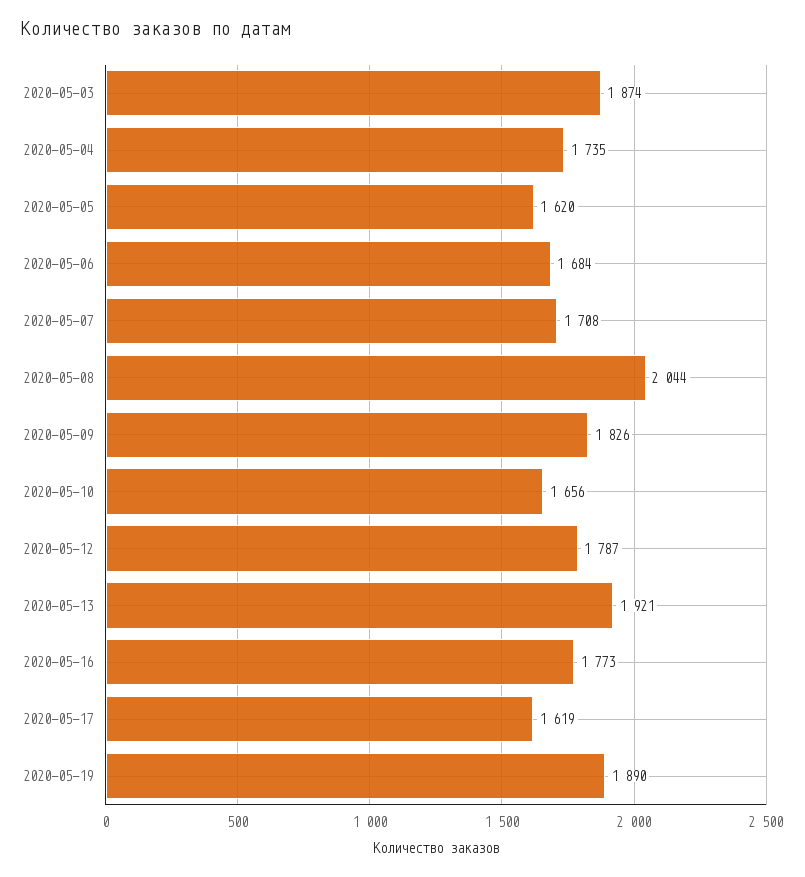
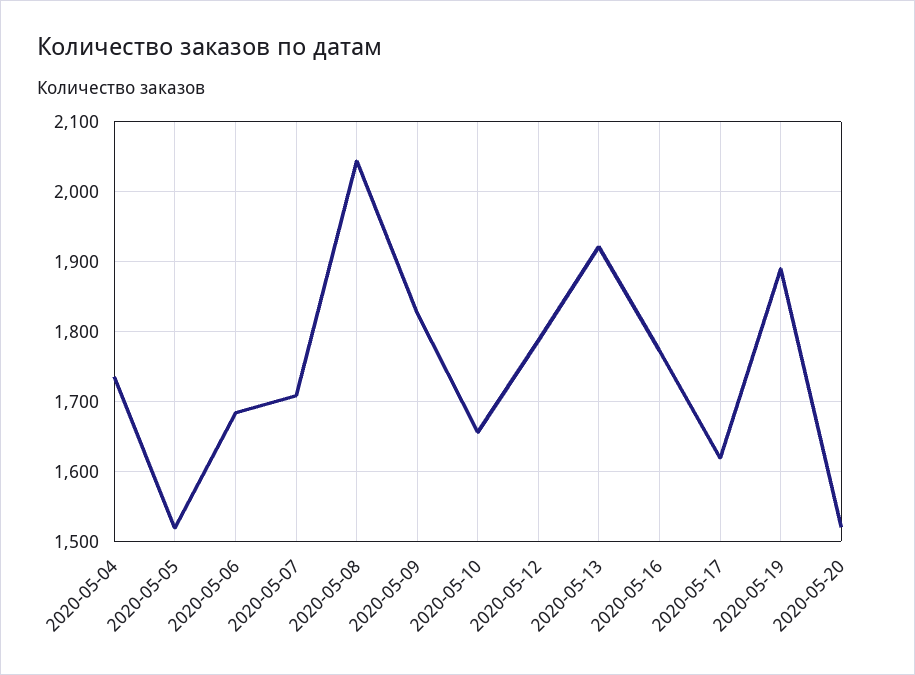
2020-05-03: 1874 -> none
2020-05-05: 1620 -> 1520
2020-05-20: none -> 1520

